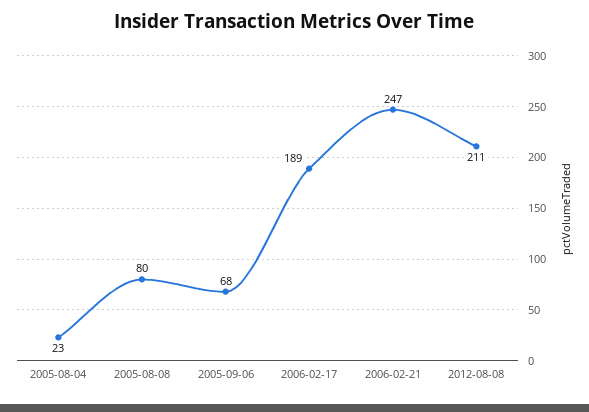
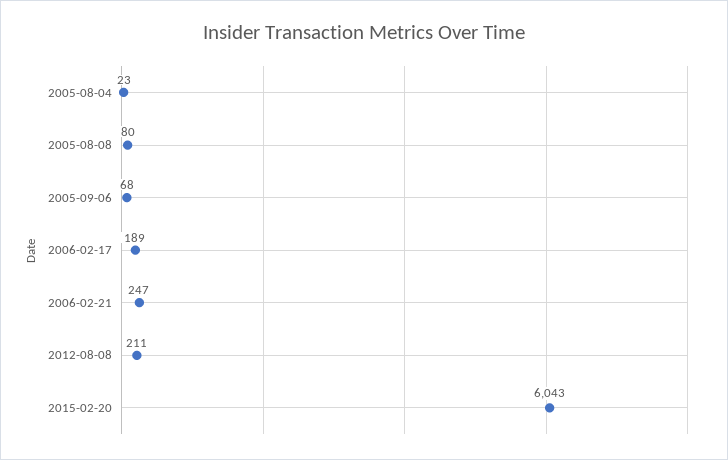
2015-02-20: none -> 6043

